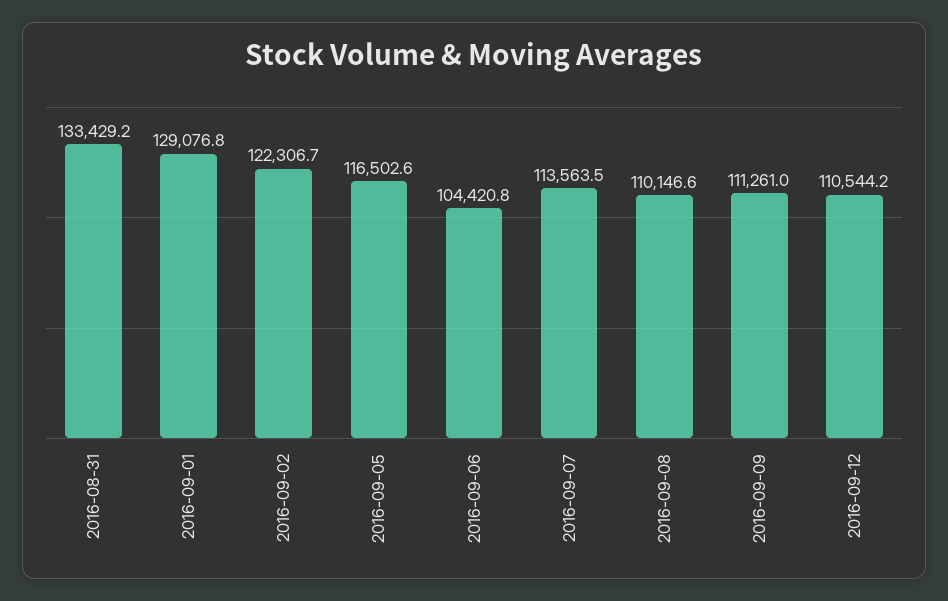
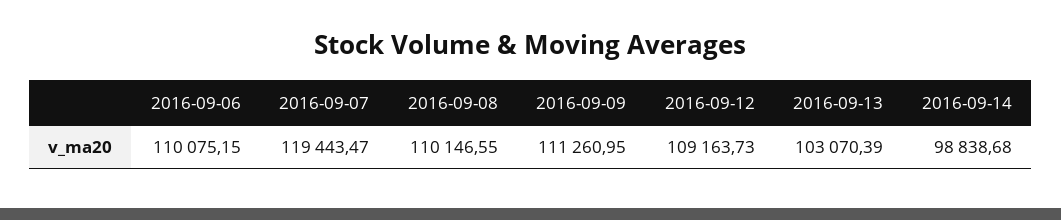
2016-08-31: 133429.2 -> none
2016-09-01: 129076.8 -> none
2016-09-02: 122306.7 -> none
2016-09-05: 116502.6 -> none
2016-09-06: 104420.8 -> 110075.15
2016-09-07: 113563.5 -> 119443.47
2016-09-12: 110544.2 -> 109163.73
2016-09-13: none -> 103070.39
2016-09-14: none -> 98838.68

